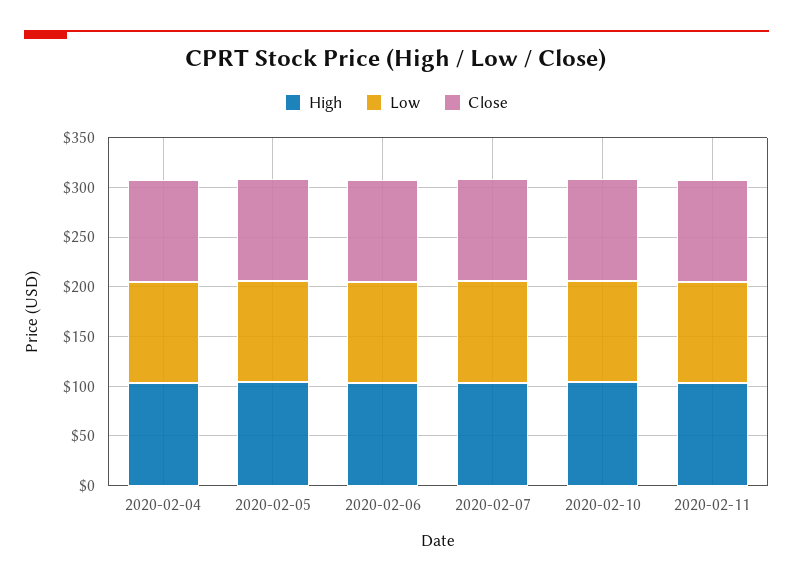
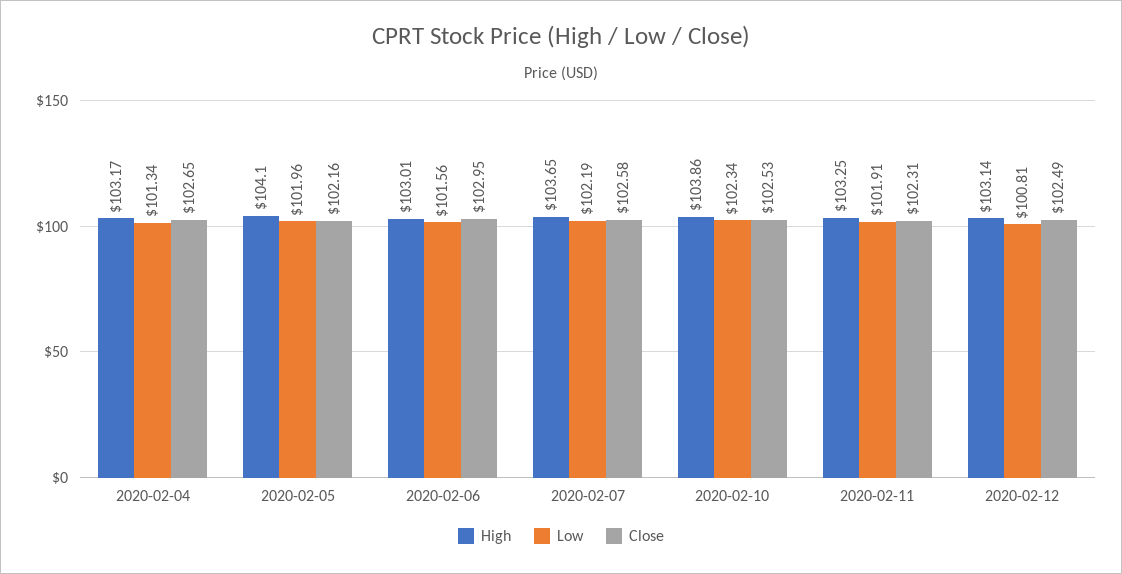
High, 2020-02-12: none -> 103.14
Low, 2020-02-12: none -> 100.81
Close, 2020-02-12: none -> 102.49

